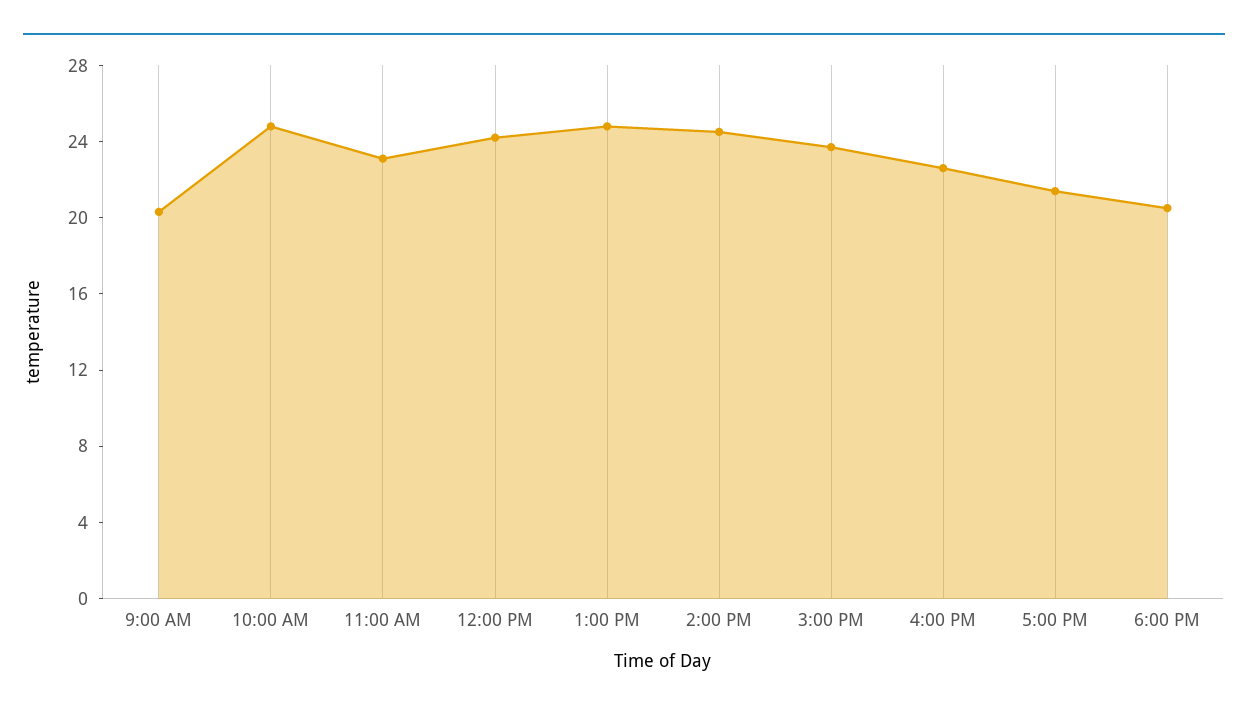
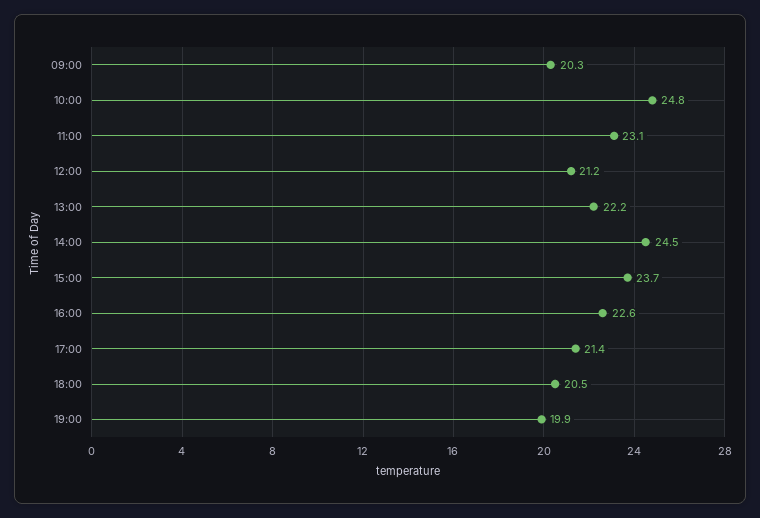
12:00 PM: 24 -> 21.2
1:00 PM: 25 -> 22.2
19:00: none -> 19.9

